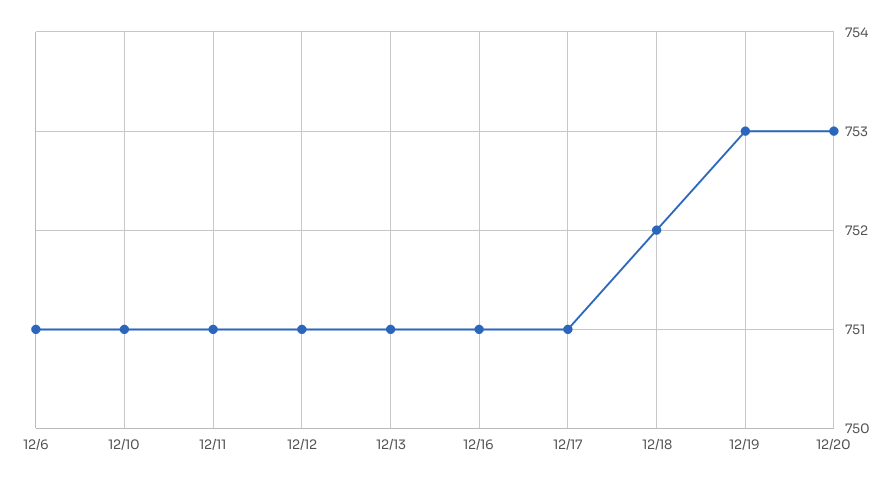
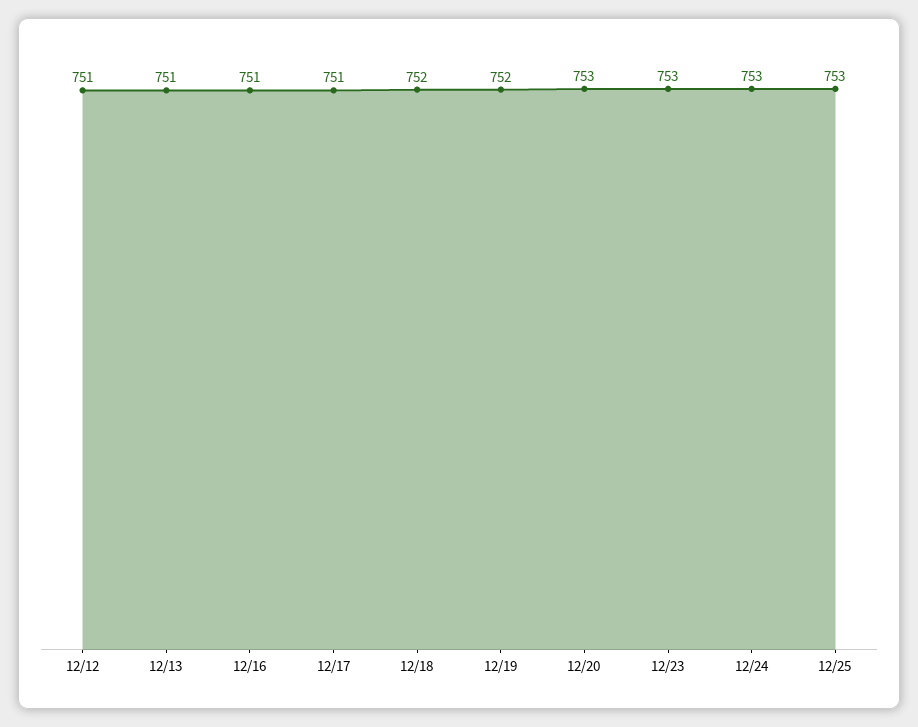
12/6: 751 -> none
12/10: 751 -> none
12/11: 751 -> none
12/19: 753 -> 752
12/23: none -> 753
12/24: none -> 753
12/25: none -> 753

